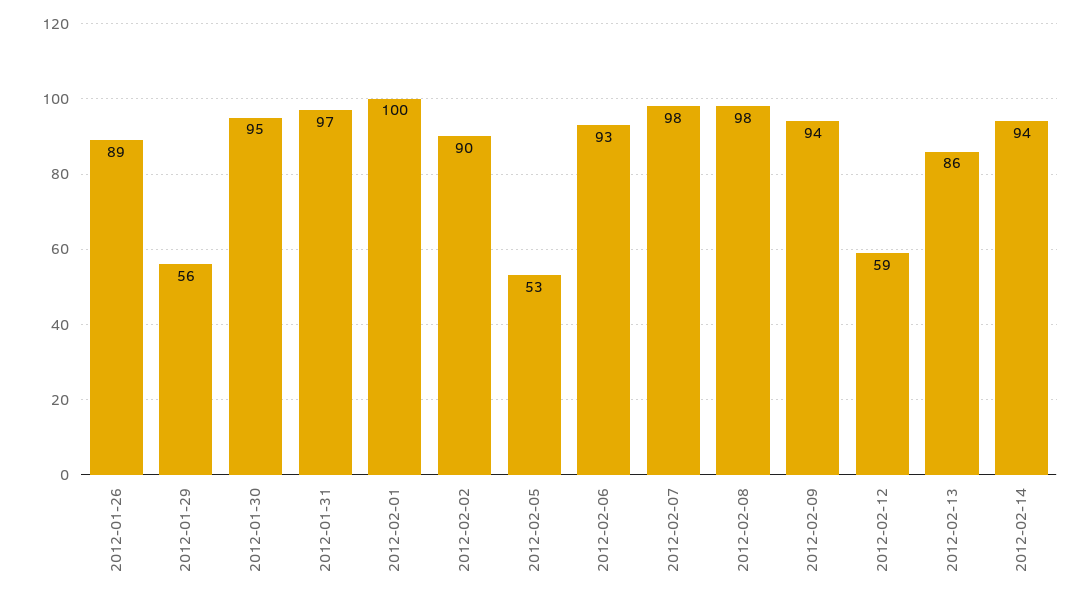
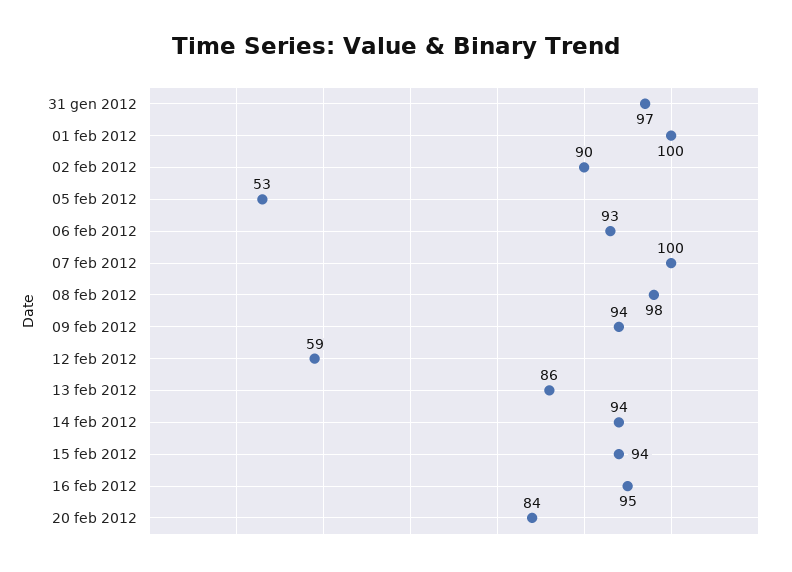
2012-01-26: 89 -> none
2012-01-29: 56 -> none
2012-01-30: 95 -> none
2012-02-07: 98 -> 100
15 feb 2012: none -> 94
16 feb 2012: none -> 95
20 feb 2012: none -> 84

